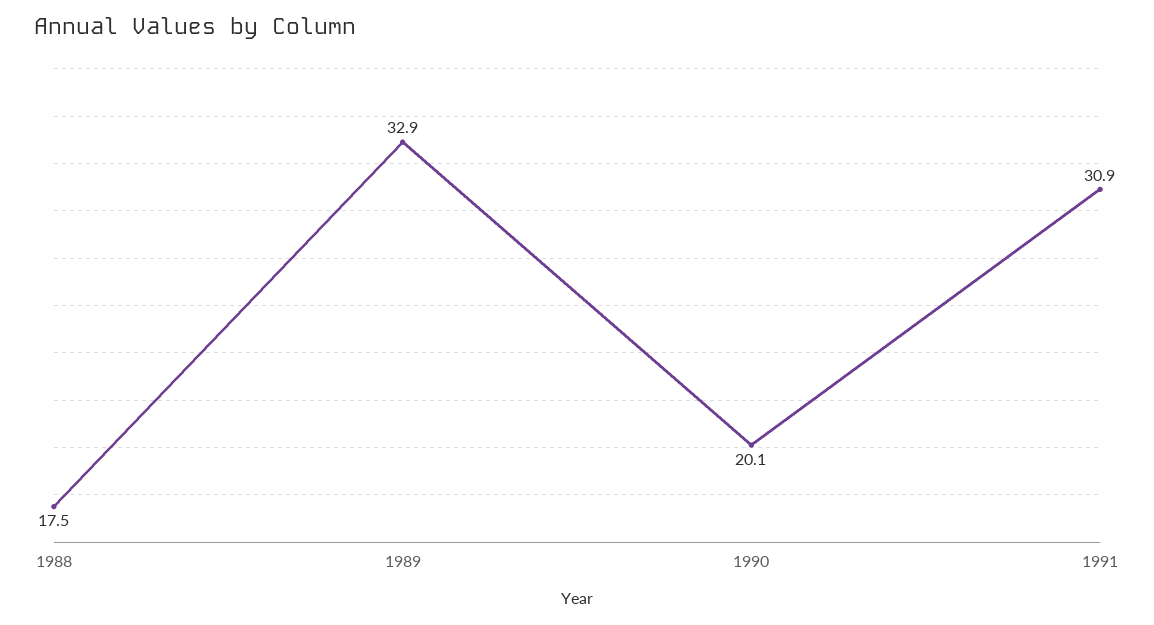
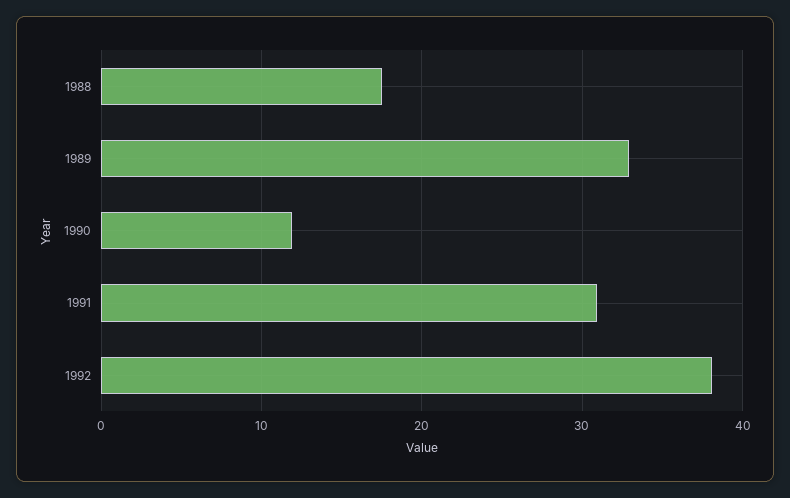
1990: 20.1 -> 12
1992: none -> 38

